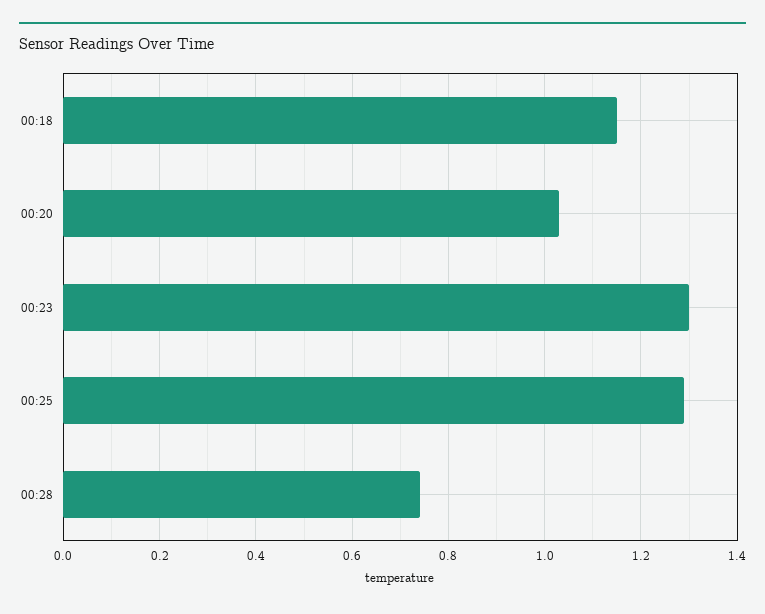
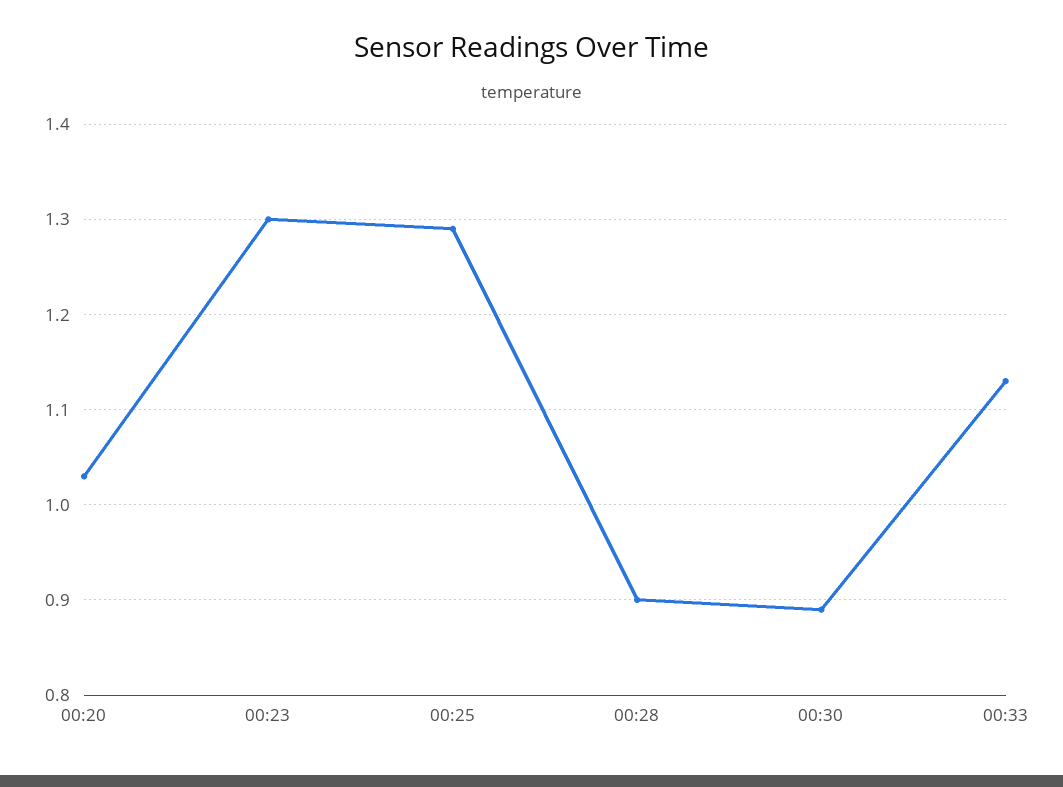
00:18: 1.15 -> none
00:28: 0.75 -> 0.9
00:30: none -> 0.89
00:33: none -> 1.13

